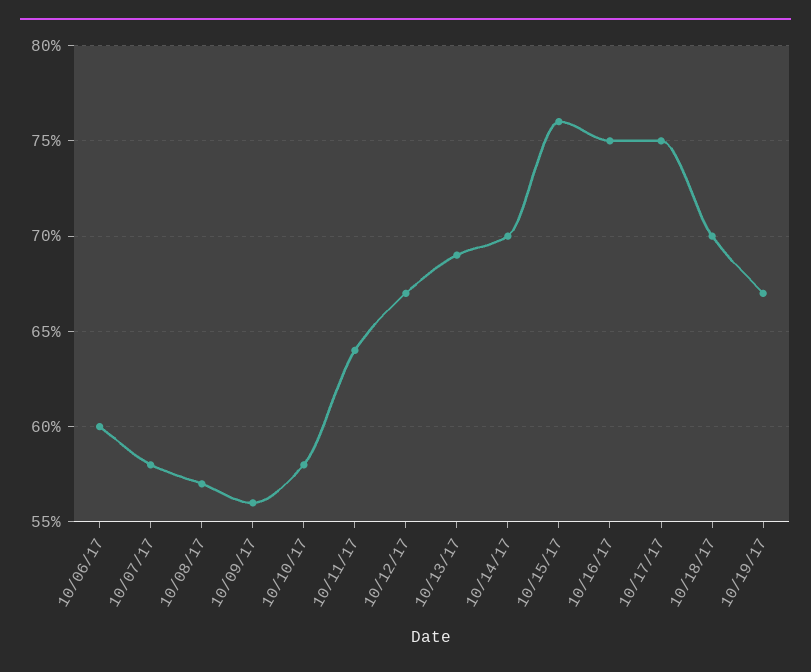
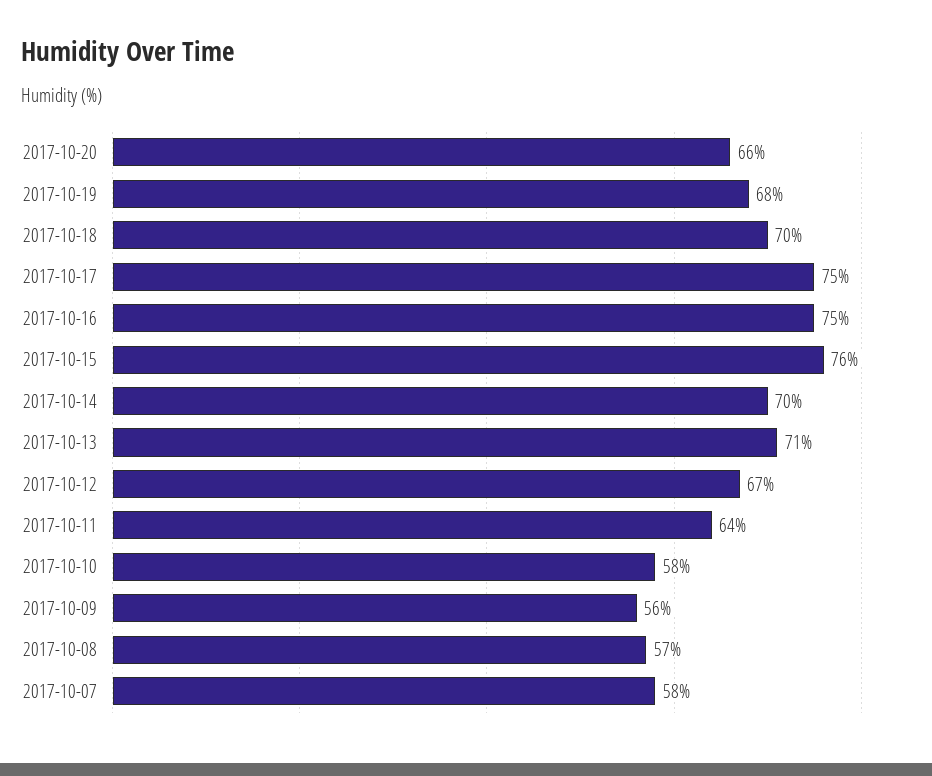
10/06/17: 60 -> none
10/13/17: 69 -> 71
10/19/17: 67 -> 68
2017-10-20: none -> 66

